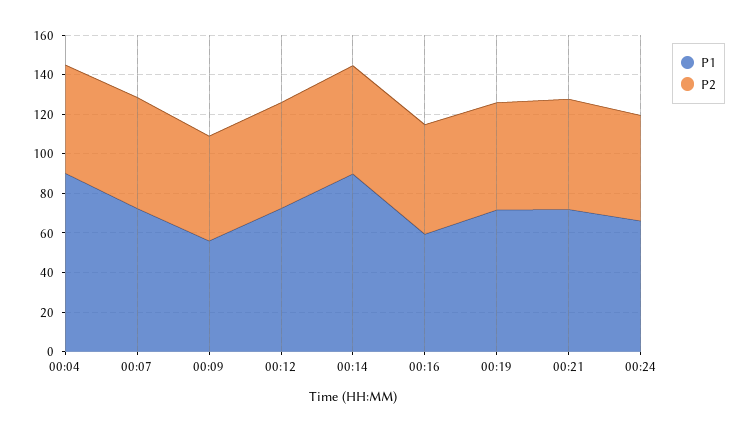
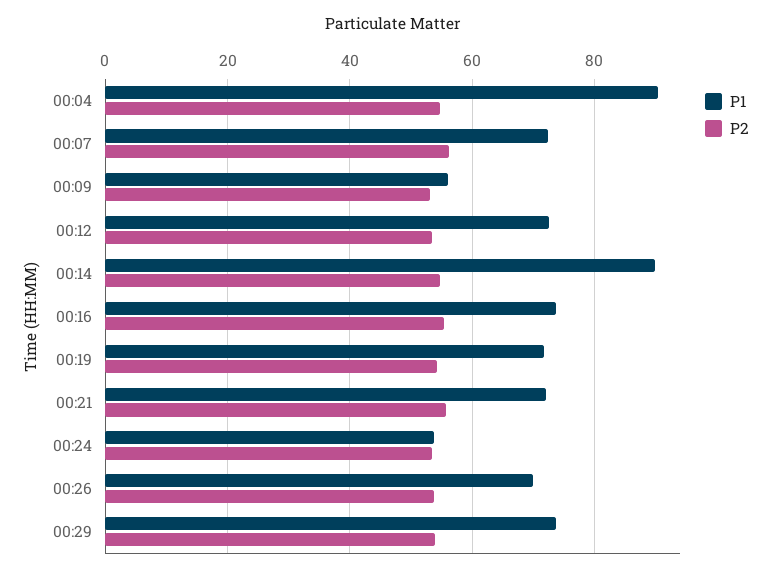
P1, 00:16: 60 -> 74
P1, 00:24: 65 -> 54
P1, 00:26: none -> 70
P2, 00:26: none -> 54
P1, 00:29: none -> 74
P2, 00:29: none -> 54

